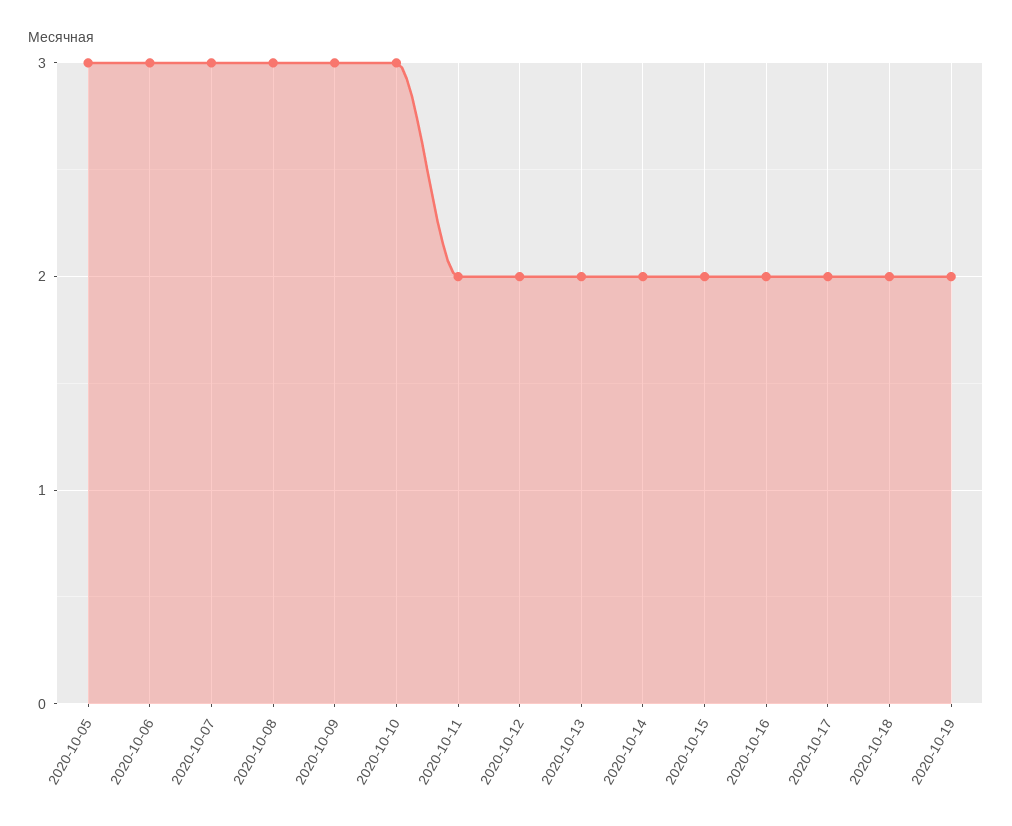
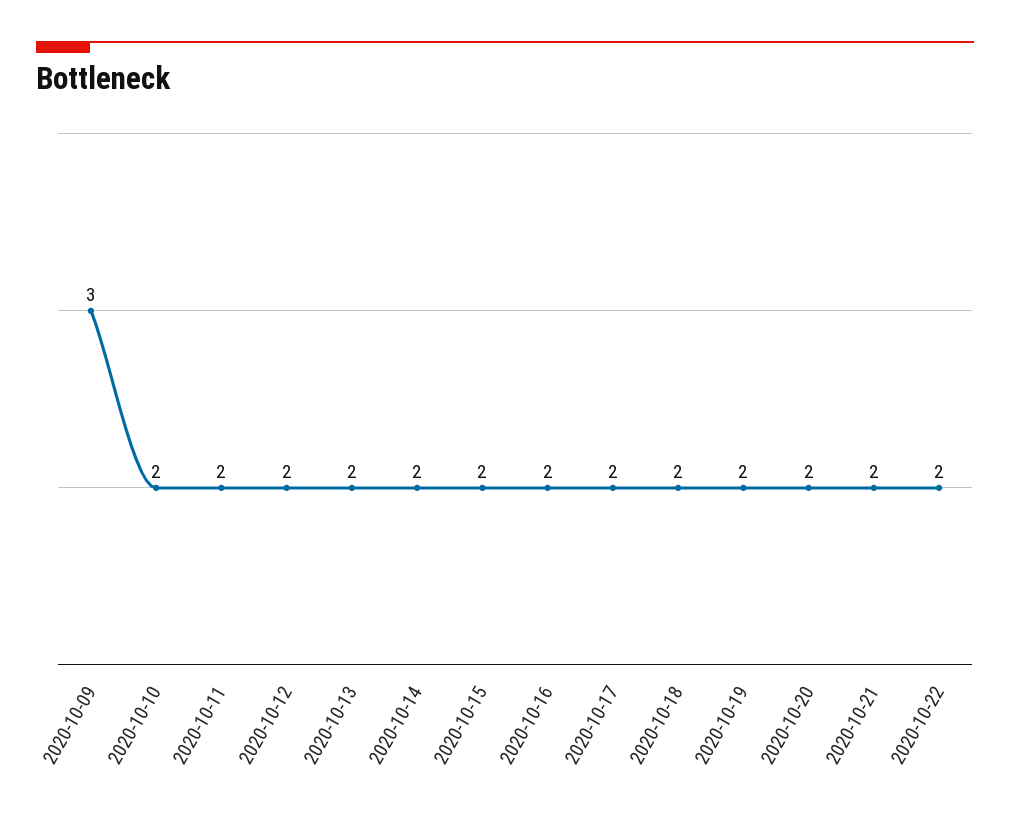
2020-10-05: 3 -> none
2020-10-06: 3 -> none
2020-10-07: 3 -> none
2020-10-08: 3 -> none
2020-10-10: 3 -> 2
2020-10-20: none -> 2
2020-10-21: none -> 2
2020-10-22: none -> 2

